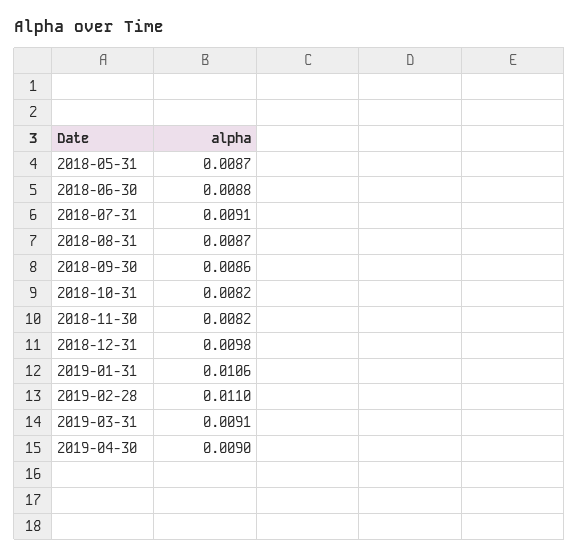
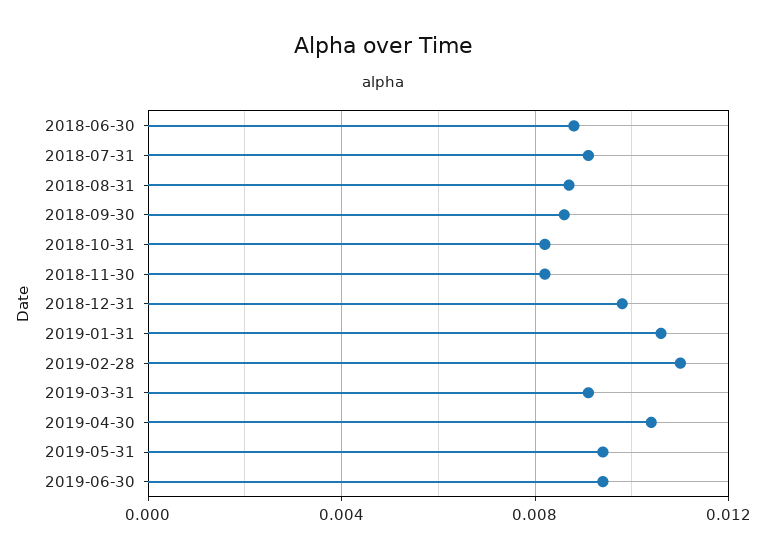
2018-05-31: 0.0087 -> none
2019-04-30: 0.009 -> 0.0105
2019-05-31: none -> 0.0095
2019-06-30: none -> 0.0095

